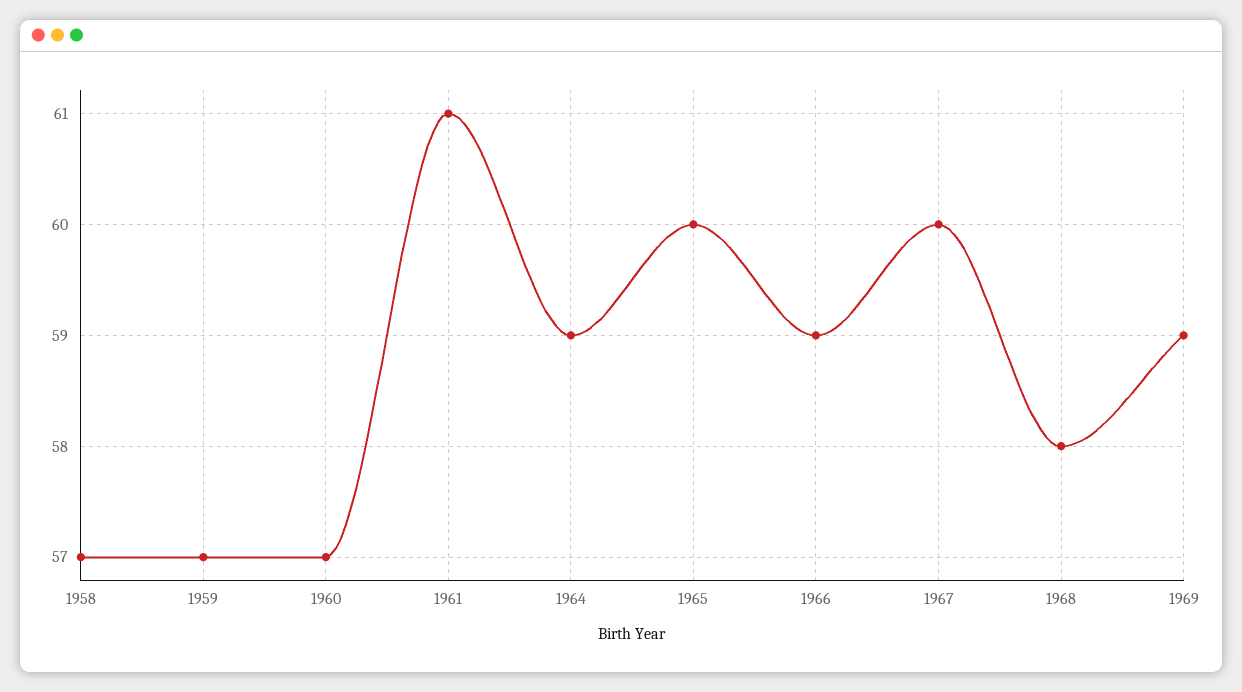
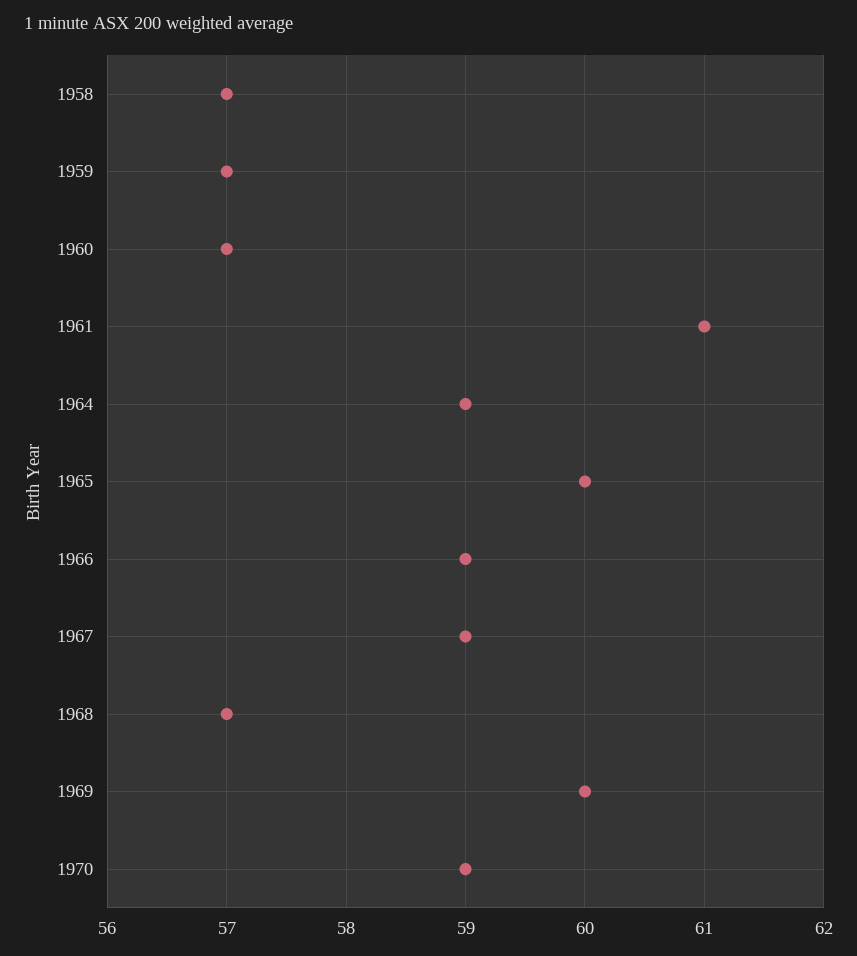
1967: 60 -> 59
1968: 58 -> 57
1969: 59 -> 60
1970: none -> 59

